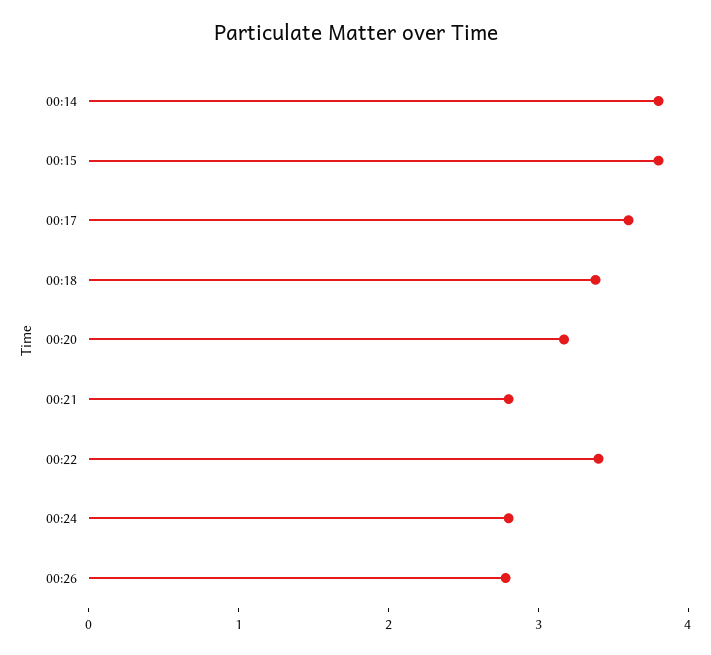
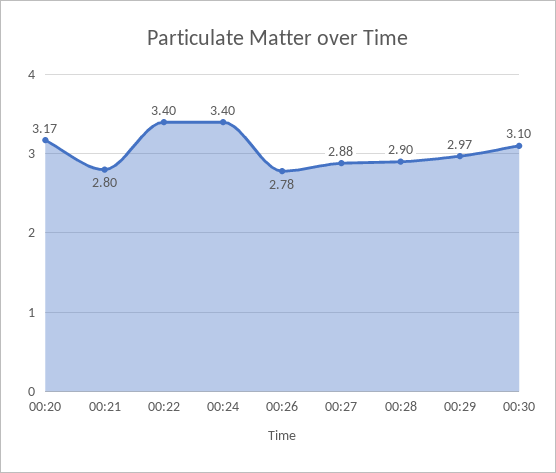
00:14: 3.8 -> none
00:15: 3.8 -> none
00:17: 3.6 -> none
00:18: 3.4 -> none
00:24: 2.8 -> 3.4
00:27: none -> 2.88
00:28: none -> 2.9
00:29: none -> 2.97
00:30: none -> 3.1

